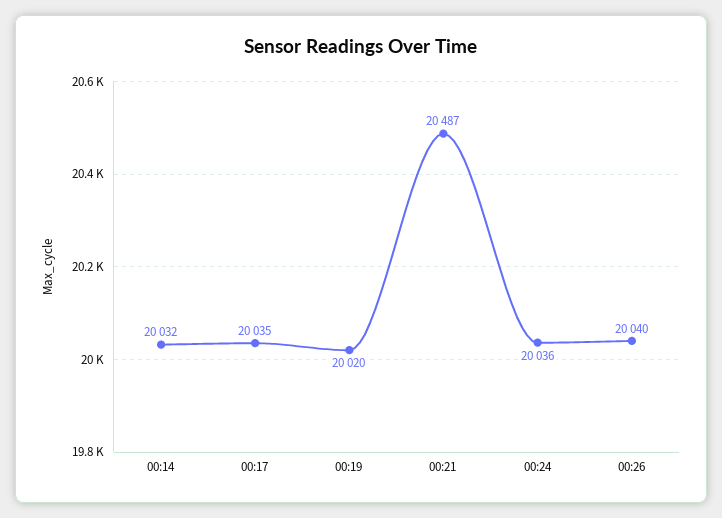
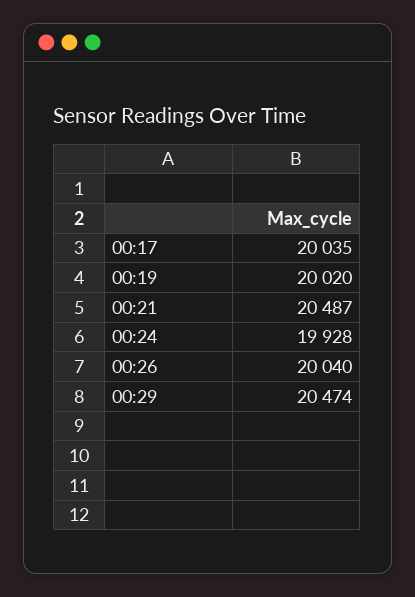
00:14: 20032 -> none
00:24: 20036 -> 19928
00:29: none -> 20474

